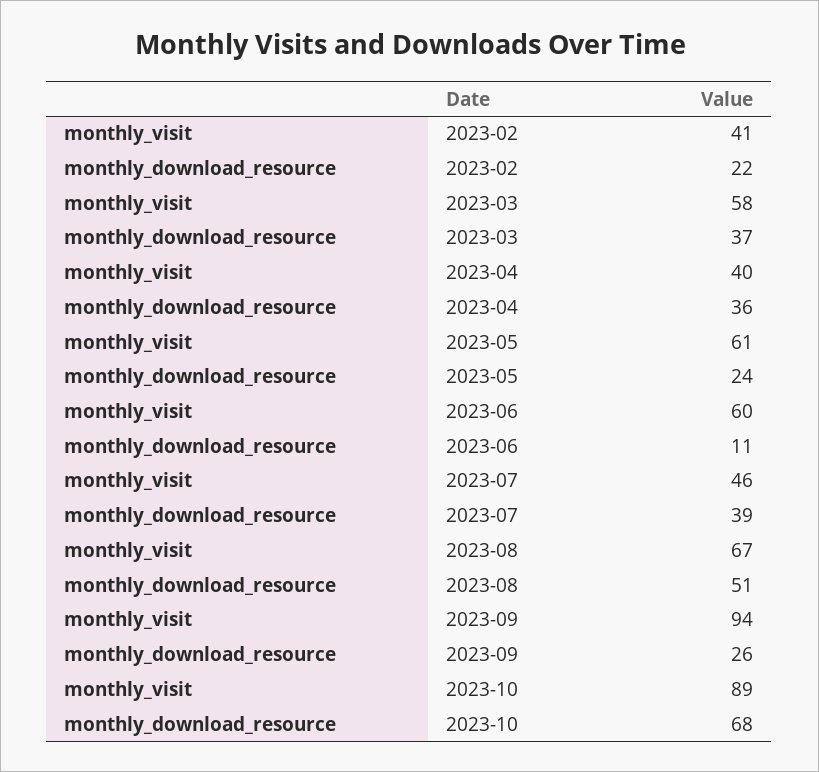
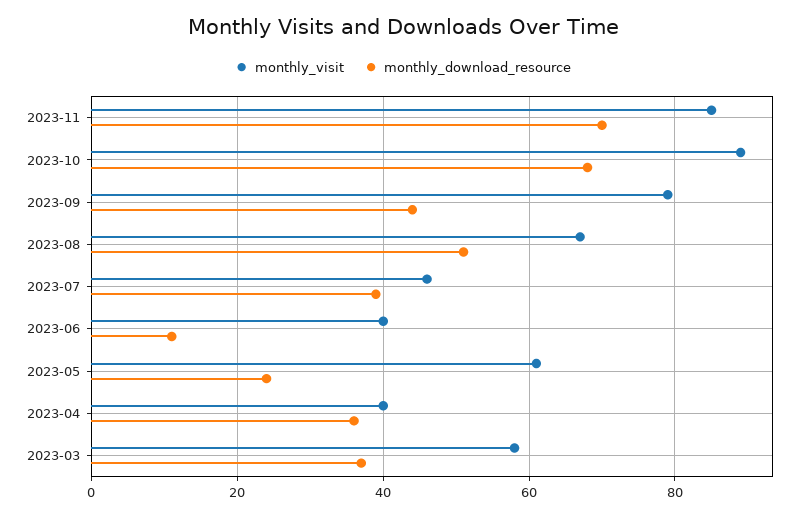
monthly_visit, 2023-02: 41 -> none
monthly_download_resource, 2023-02: 22 -> none
monthly_visit, 2023-06: 60 -> 40
monthly_visit, 2023-09: 94 -> 80
monthly_download_resource, 2023-09: 26 -> 45
monthly_visit, 2023-11: none -> 85
monthly_download_resource, 2023-11: none -> 70

